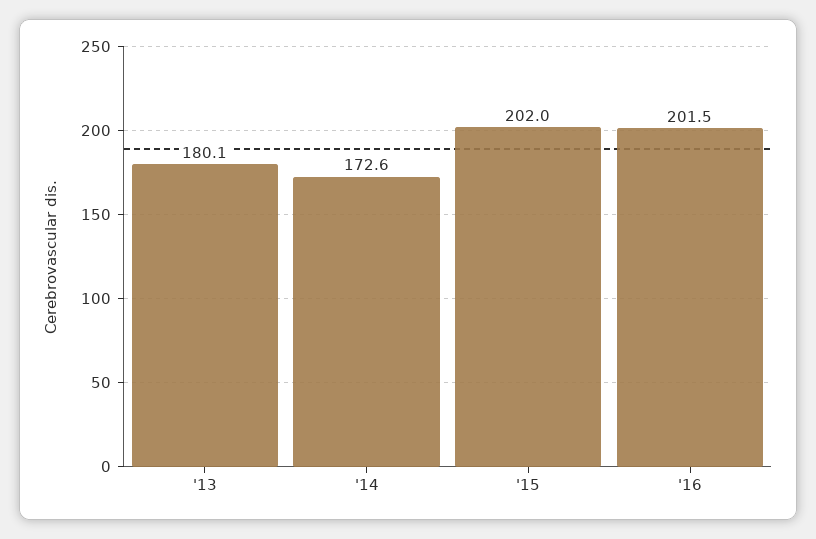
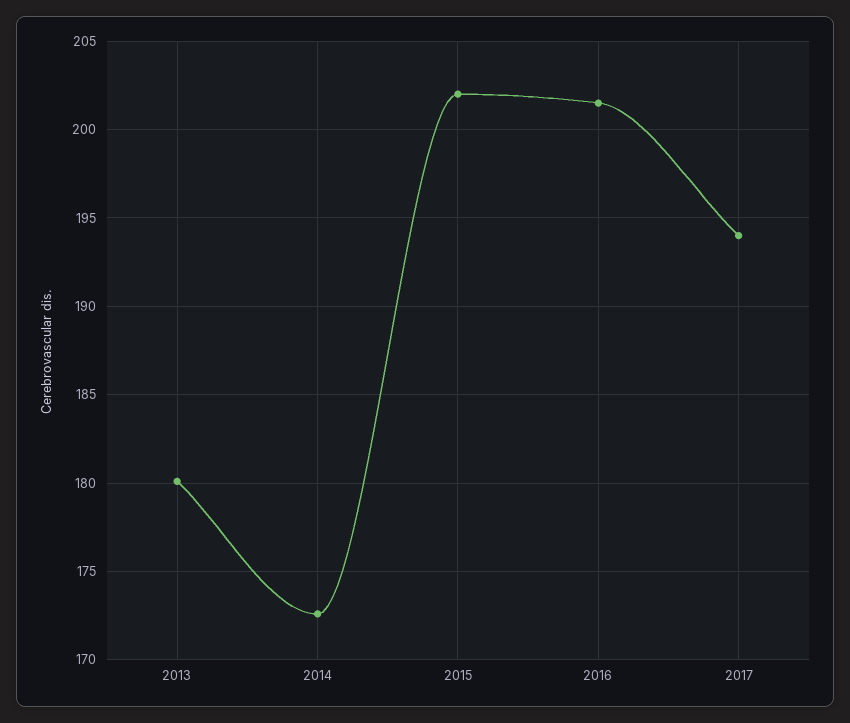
2017: none -> 194

